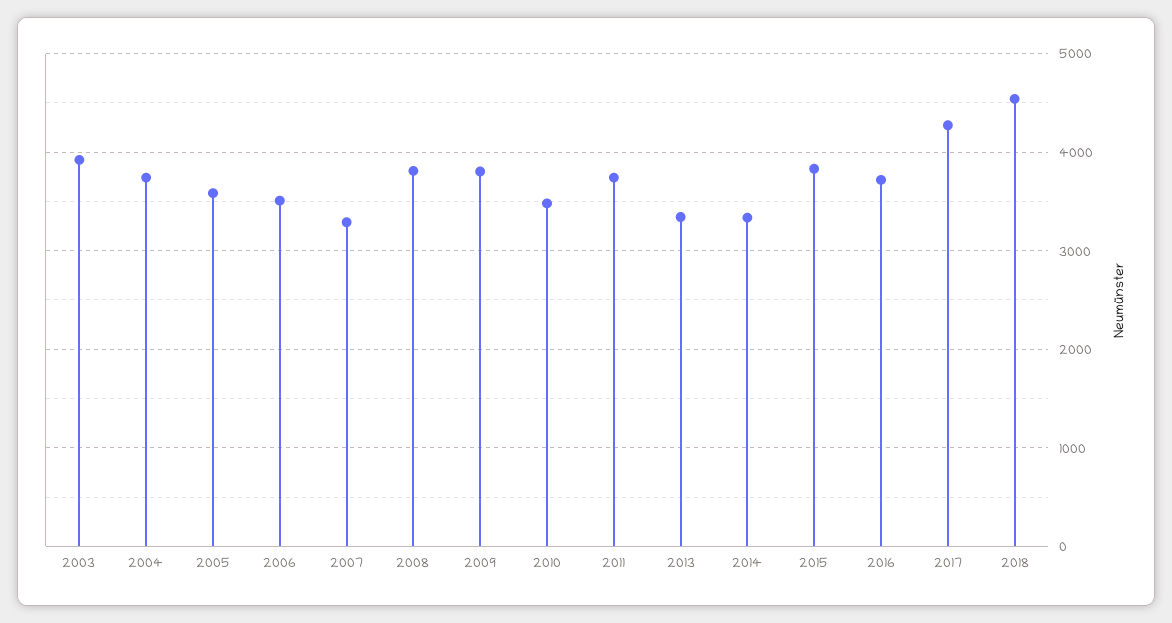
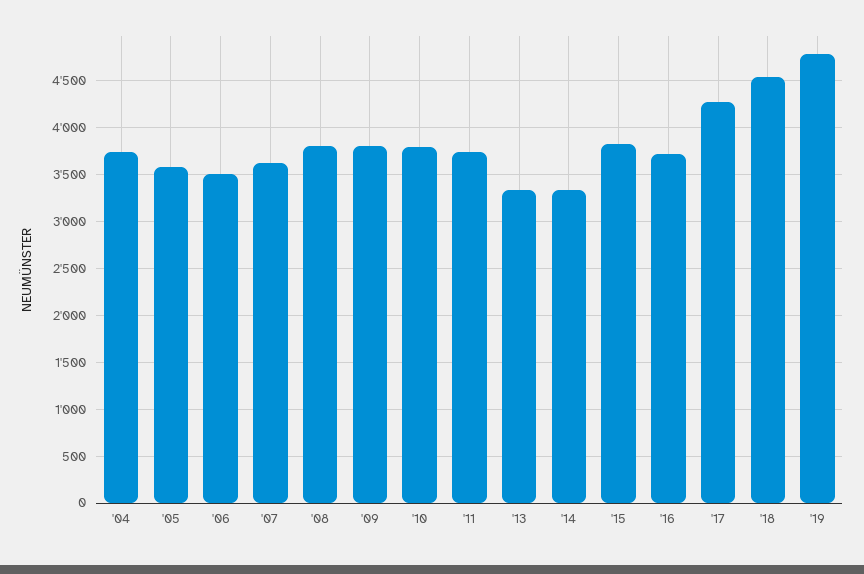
2003: 3900 -> none
2007: 3300 -> 3600
2010: 3500 -> 3800
'19: none -> 4800

